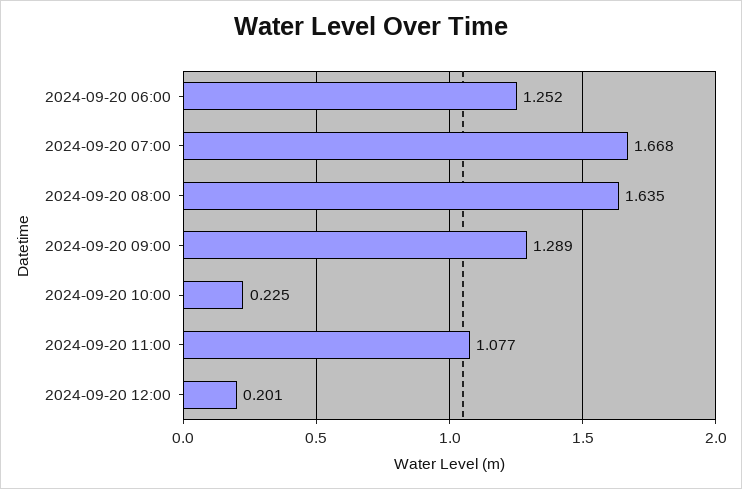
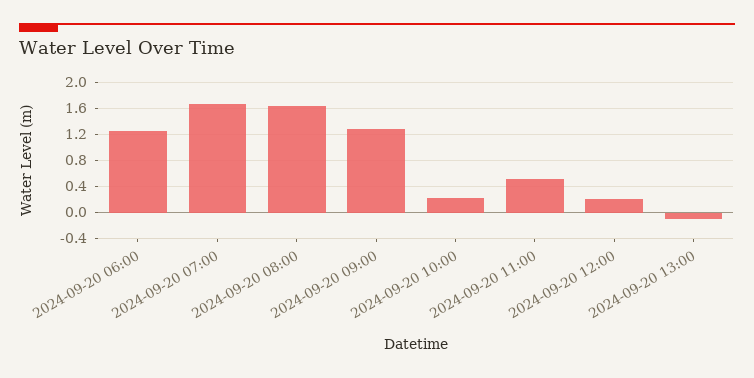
2024-09-20 11:00: 1.077 -> 0.5
2024-09-20 13:00: none -> -0.1

